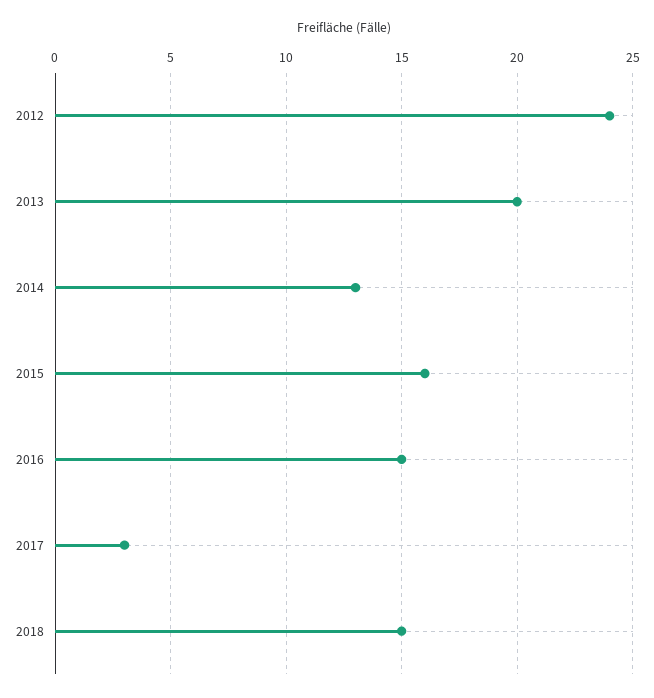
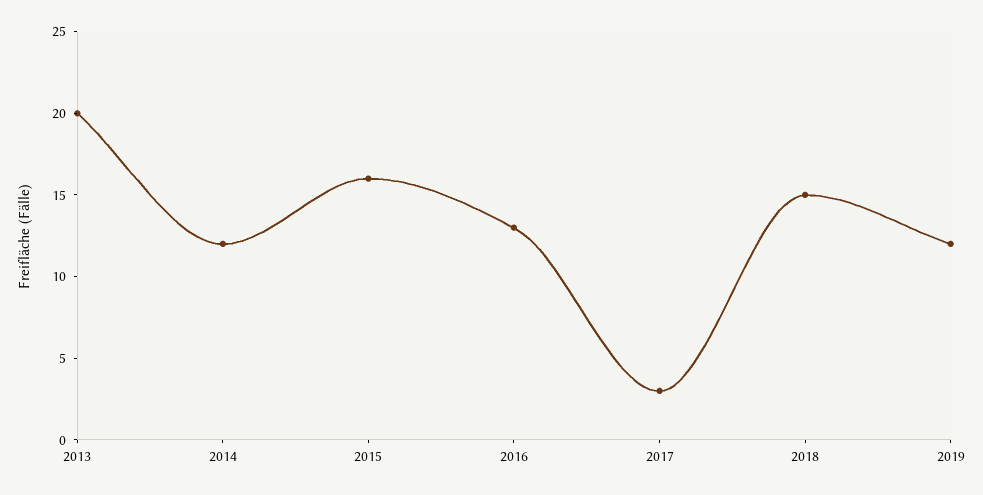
2012: 24 -> none
2014: 13 -> 12
2016: 15 -> 13
2019: none -> 12

